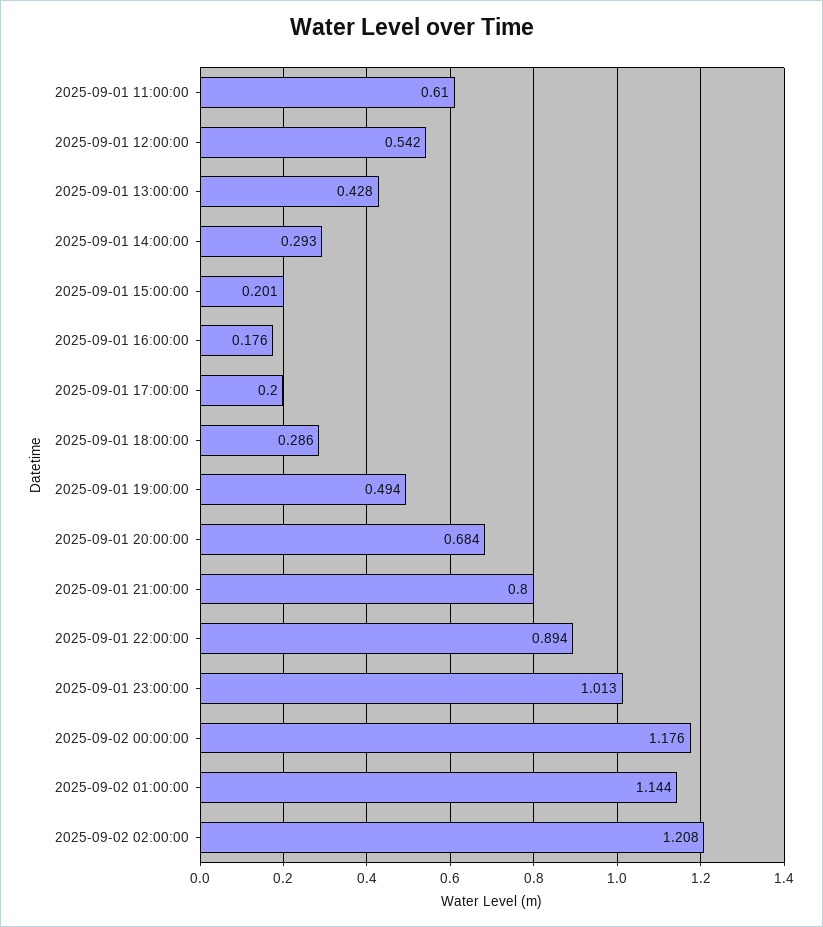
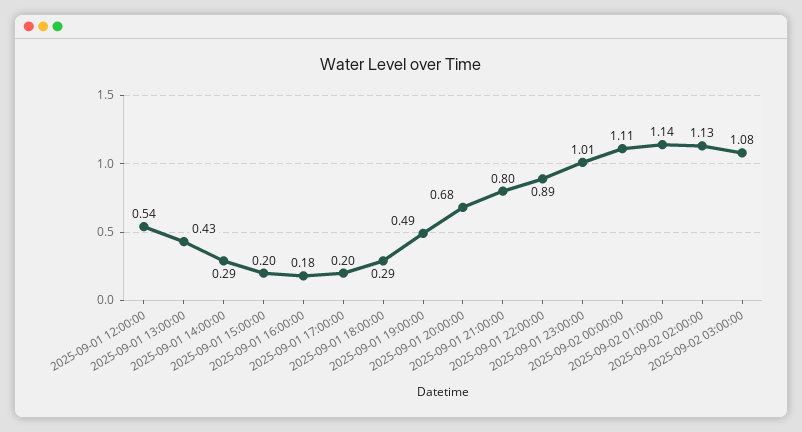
2025-09-01 11:00:00: 0.61 -> none
2025-09-02 00:00:00: 1.176 -> 1.11
2025-09-02 02:00:00: 1.208 -> 1.13
2025-09-02 03:00:00: none -> 1.08

